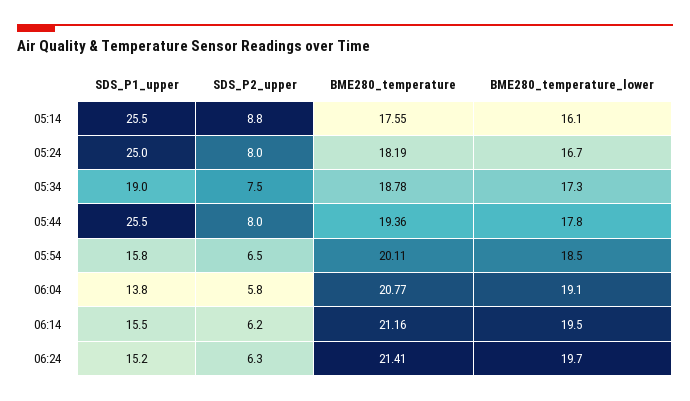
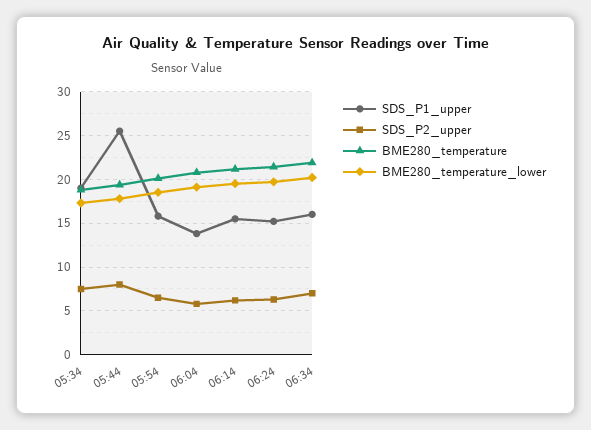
SDS_P1_upper, 05:14: 25.5 -> none
SDS_P2_upper, 05:14: 8.8 -> none
BME280_temperature, 05:14: 17.55 -> none
BME280_temperature_lower, 05:14: 16.1 -> none
SDS_P1_upper, 05:24: 25 -> none
SDS_P2_upper, 05:24: 8 -> none
BME280_temperature, 05:24: 18.19 -> none
BME280_temperature_lower, 05:24: 16.7 -> none
SDS_P1_upper, 06:34: none -> 16
SDS_P2_upper, 06:34: none -> 7
BME280_temperature, 06:34: none -> 22
BME280_temperature_lower, 06:34: none -> 20

